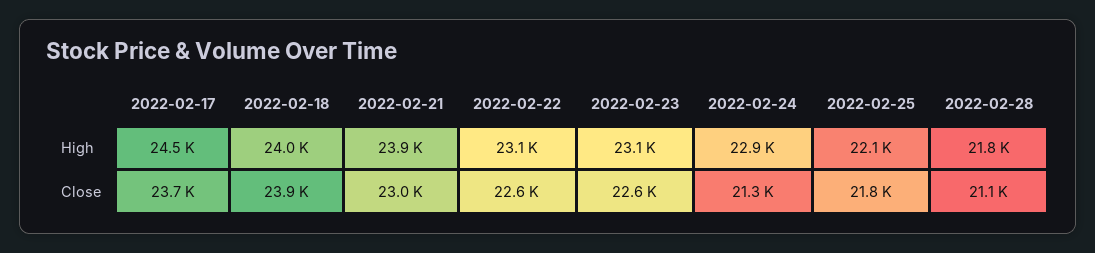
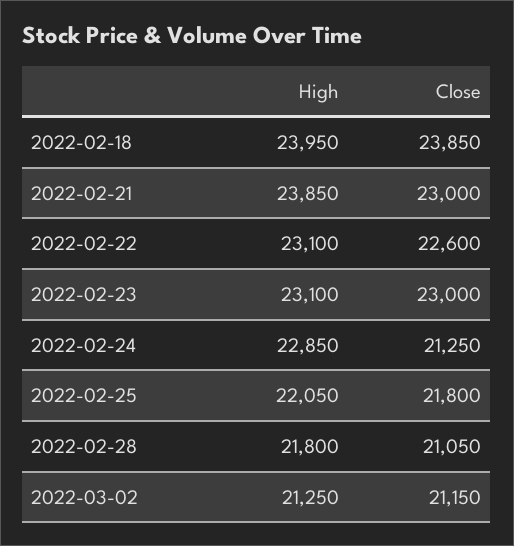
2022-02-17, High: 24500 -> none
2022-02-17, Close: 23700 -> none
2022-02-23, Close: 22600 -> 23000
2022-03-02, High: none -> 21250
2022-03-02, Close: none -> 21150

